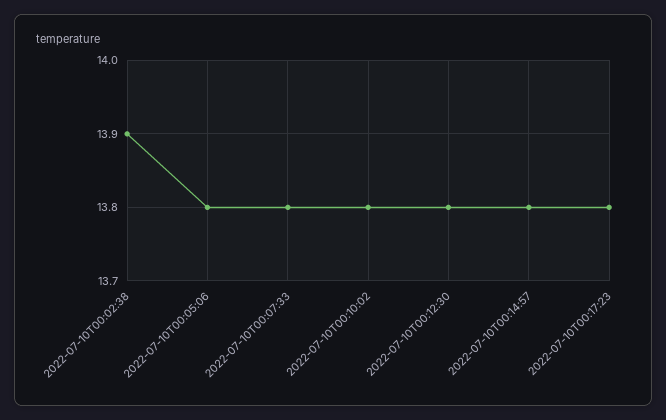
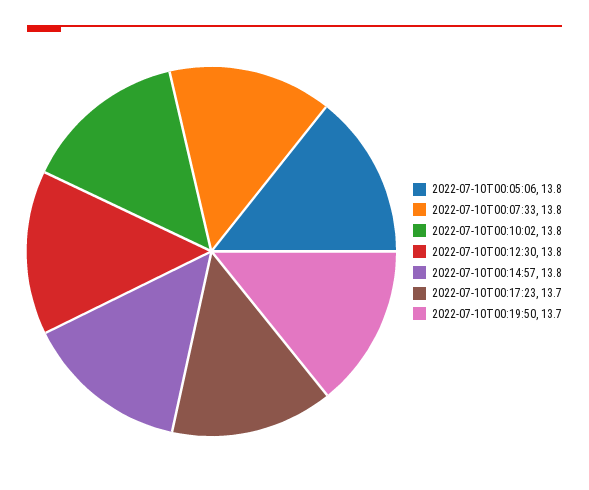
2022-07-10T00:02:38: 13.9 -> none
2022-07-10T00:17:23: 13.8 -> 13.7
2022-07-10T00:19:50: none -> 13.7

